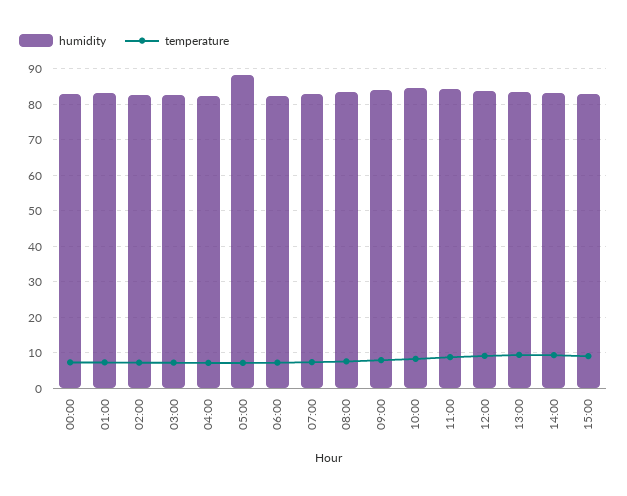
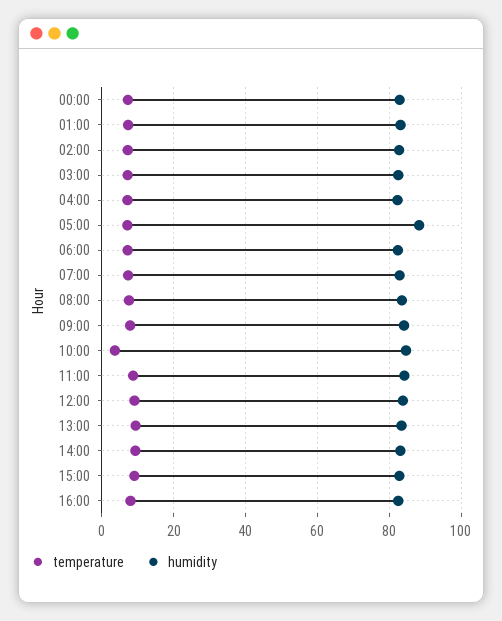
temperature, 10:00: 8 -> 4
temperature, 16:00: none -> 8
humidity, 16:00: none -> 82

